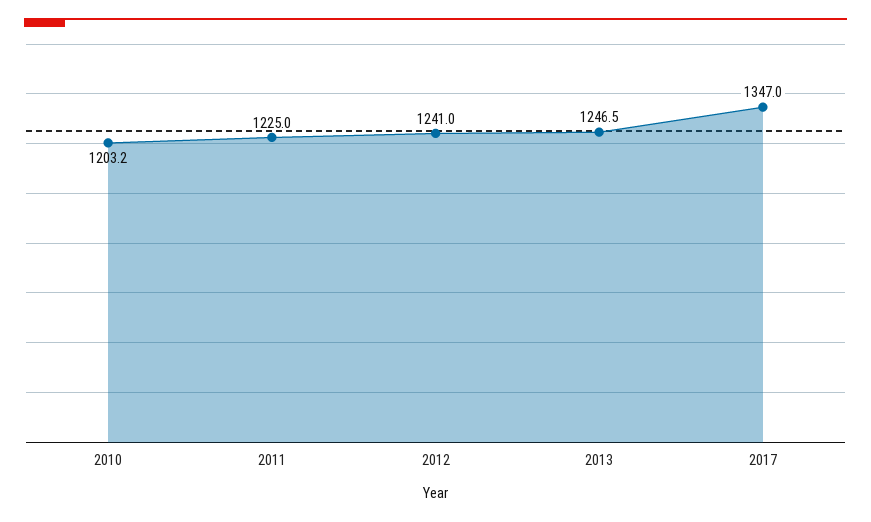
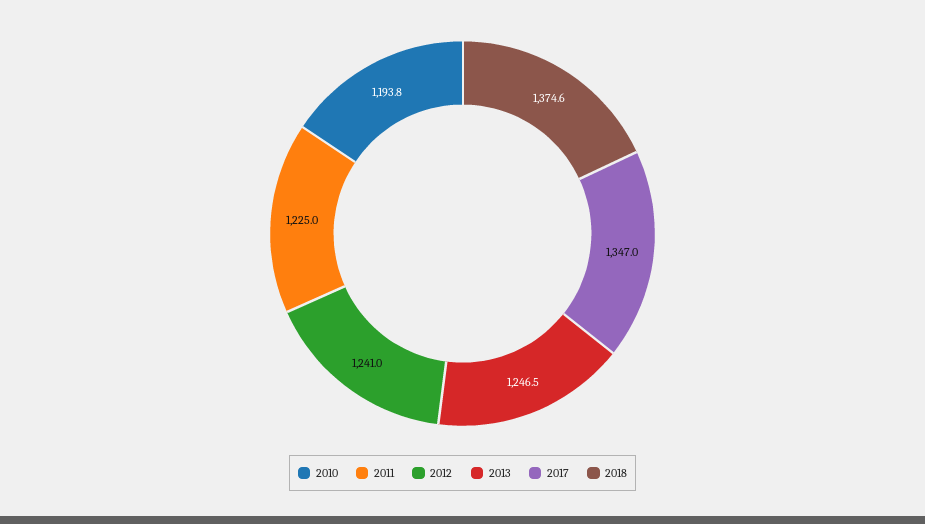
2010: 1203.2 -> 1193.8
2018: none -> 1374.6

